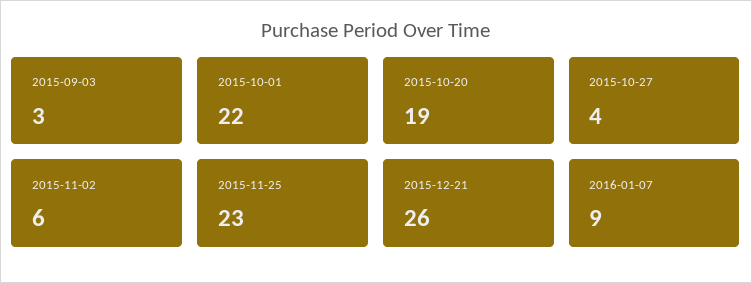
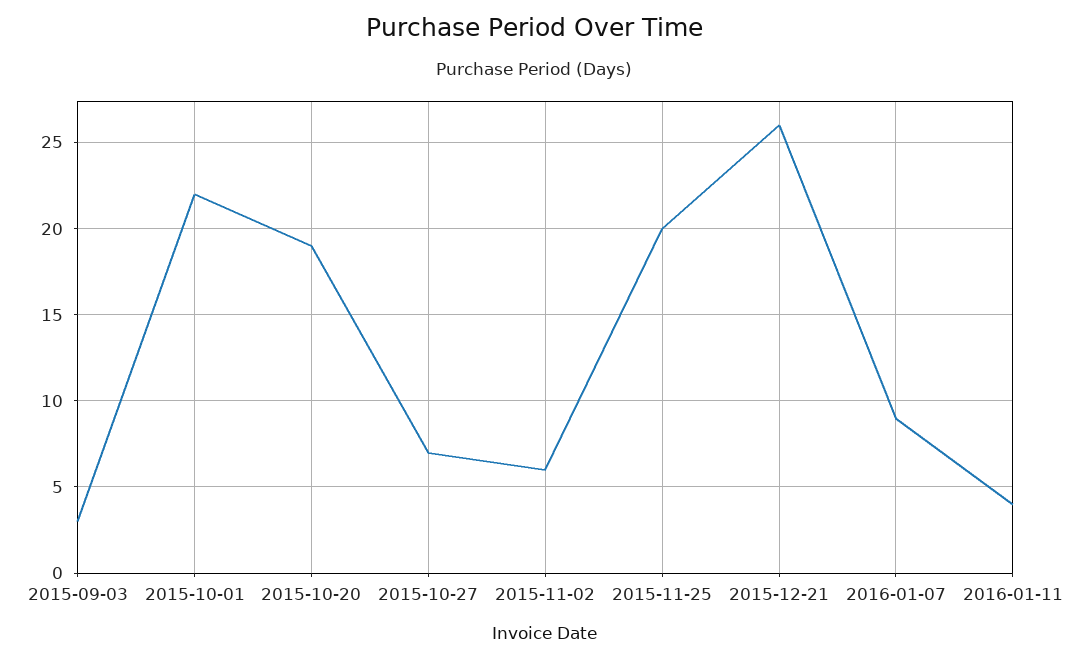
2015-10-27: 4 -> 7
2015-11-25: 23 -> 20
2016-01-11: none -> 4

